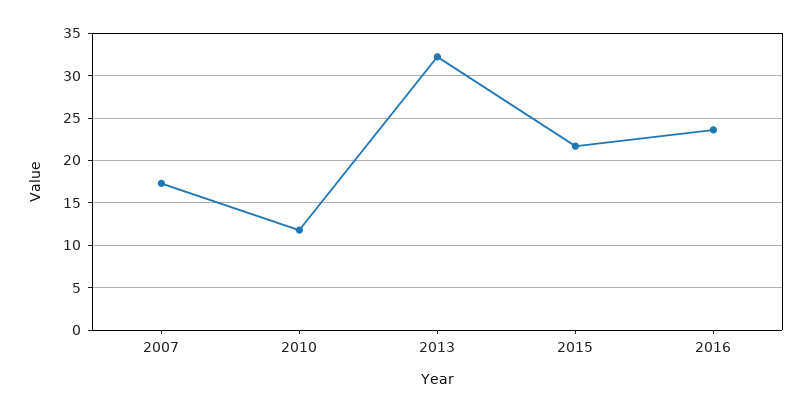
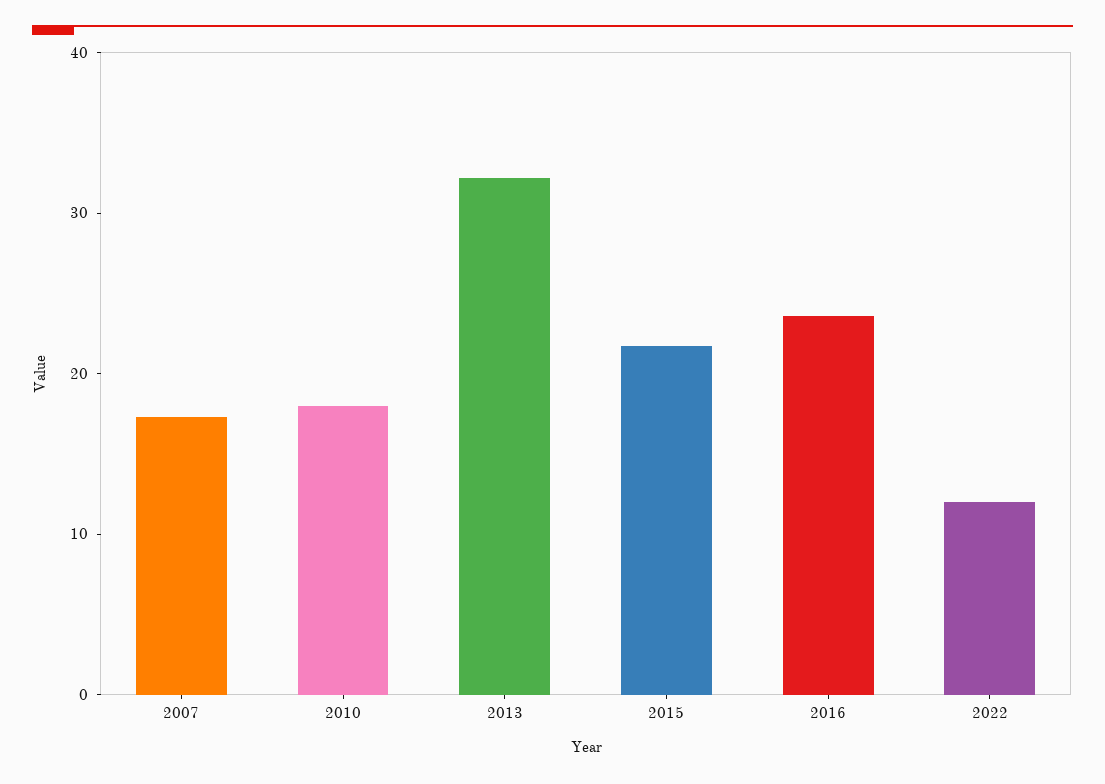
2010: 12 -> 18
2022: none -> 12

